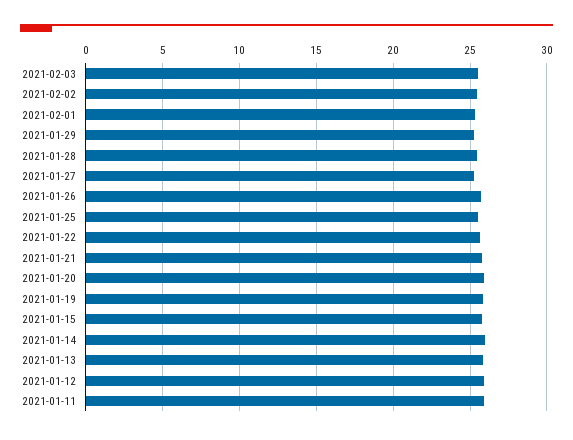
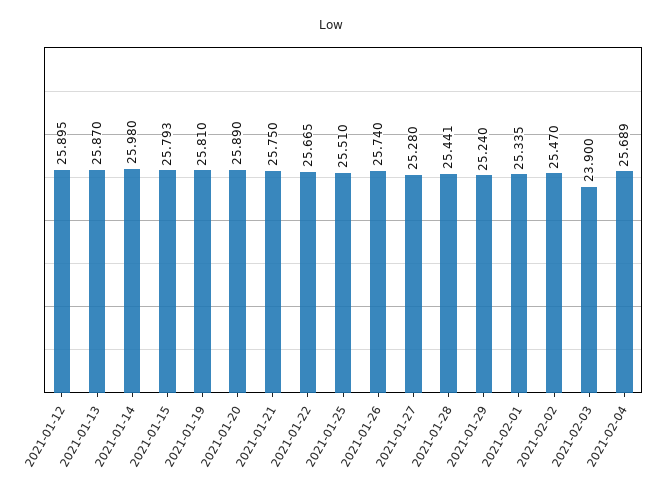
2021-02-03: 25.5 -> 23.9
2021-01-11: 26 -> none
2021-02-04: none -> 25.689

